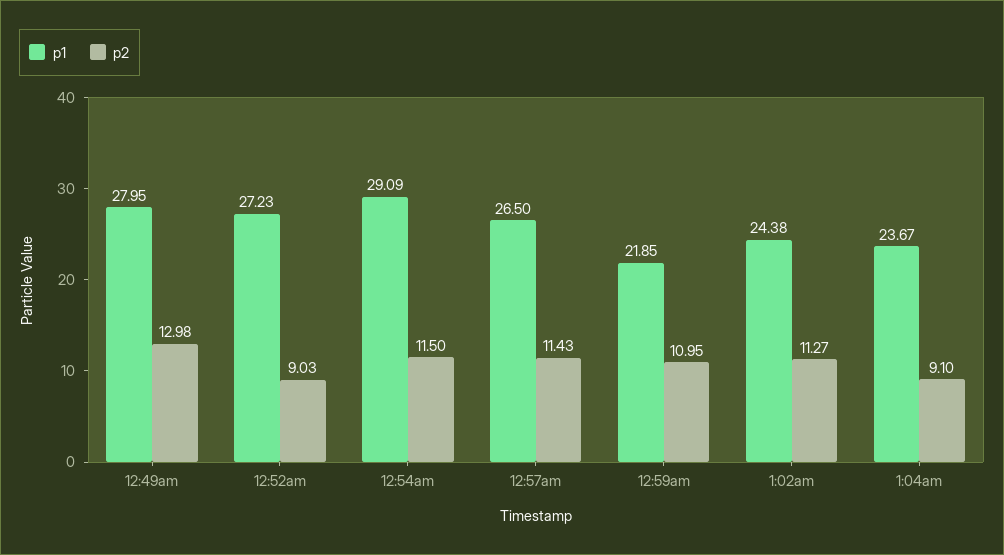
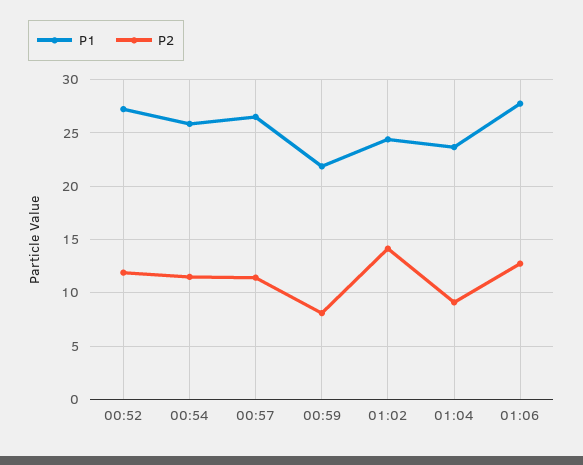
p1, 12:49am: 27.95 -> none
p2, 12:49am: 12.98 -> none
p2, 12:52am: 9.03 -> 12
p1, 12:54am: 29.09 -> 26
p2, 12:59am: 10.95 -> 8
p2, 1:02am: 11.27 -> 14
p1, 01:06: none -> 28
p2, 01:06: none -> 13

